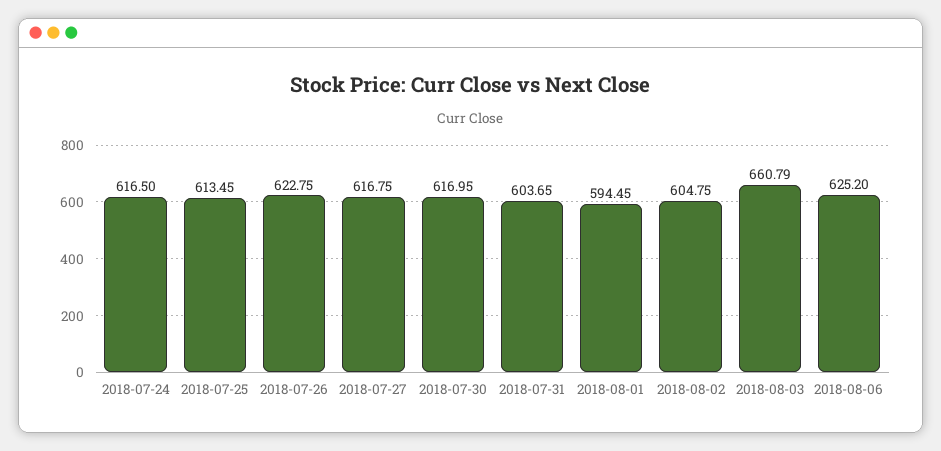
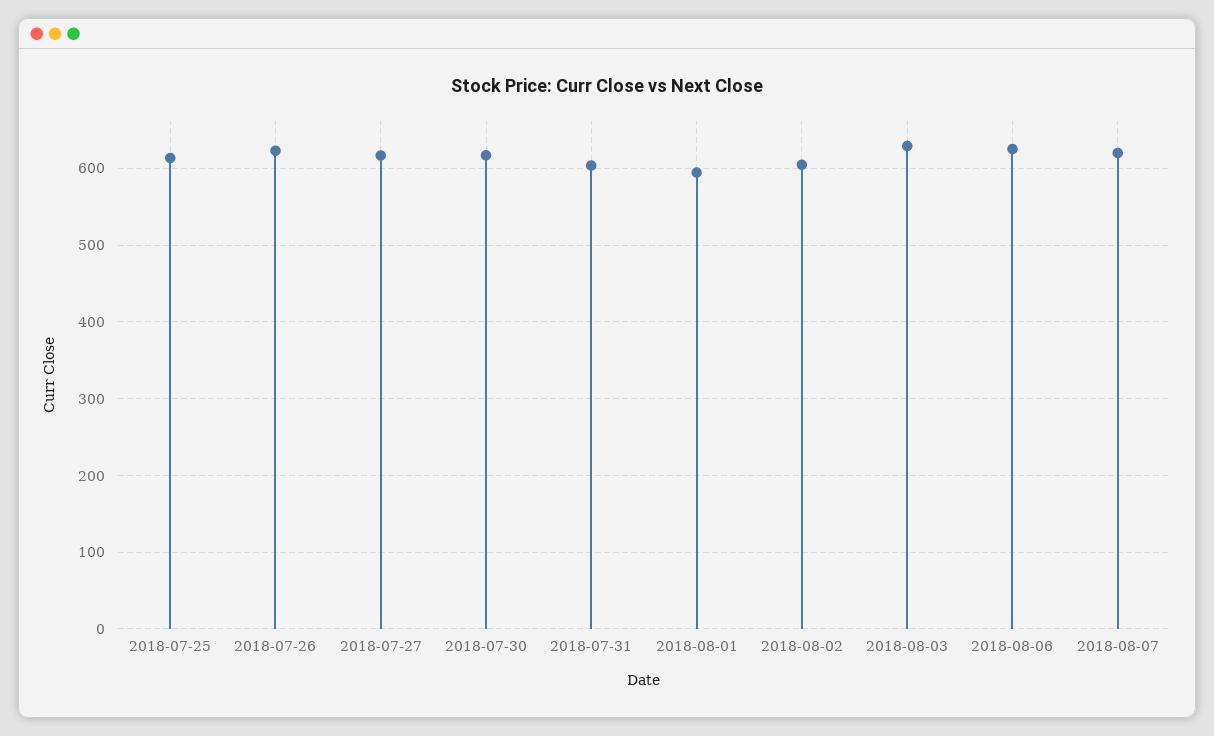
2018-07-24: 616.5 -> none
2018-08-03: 660.79 -> 630
2018-08-07: none -> 620

